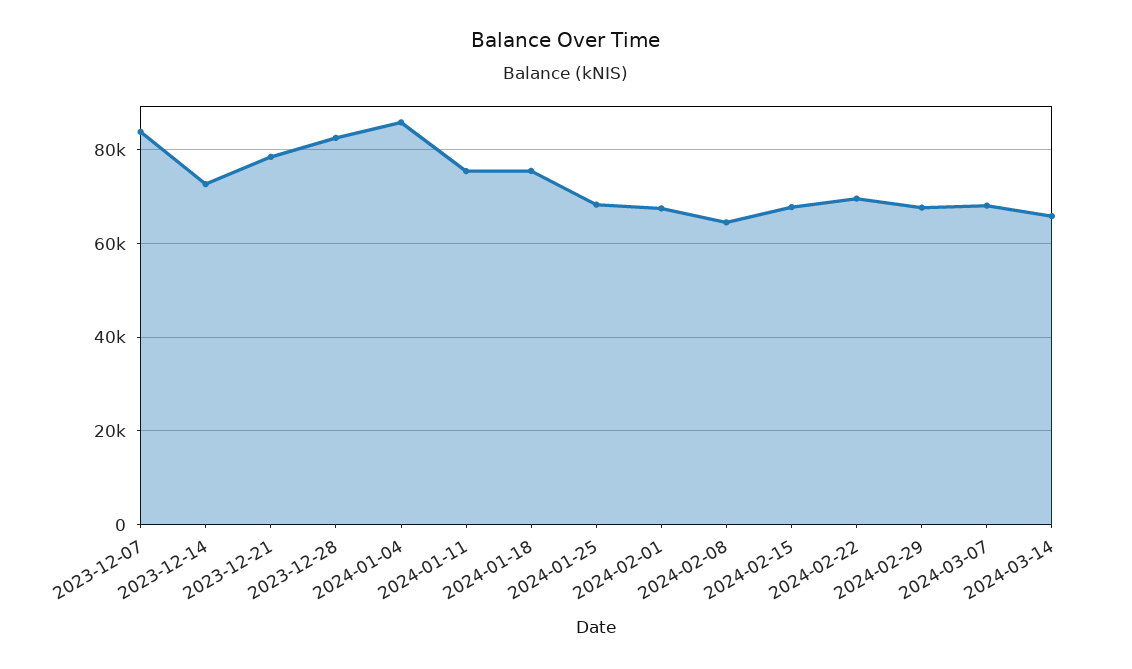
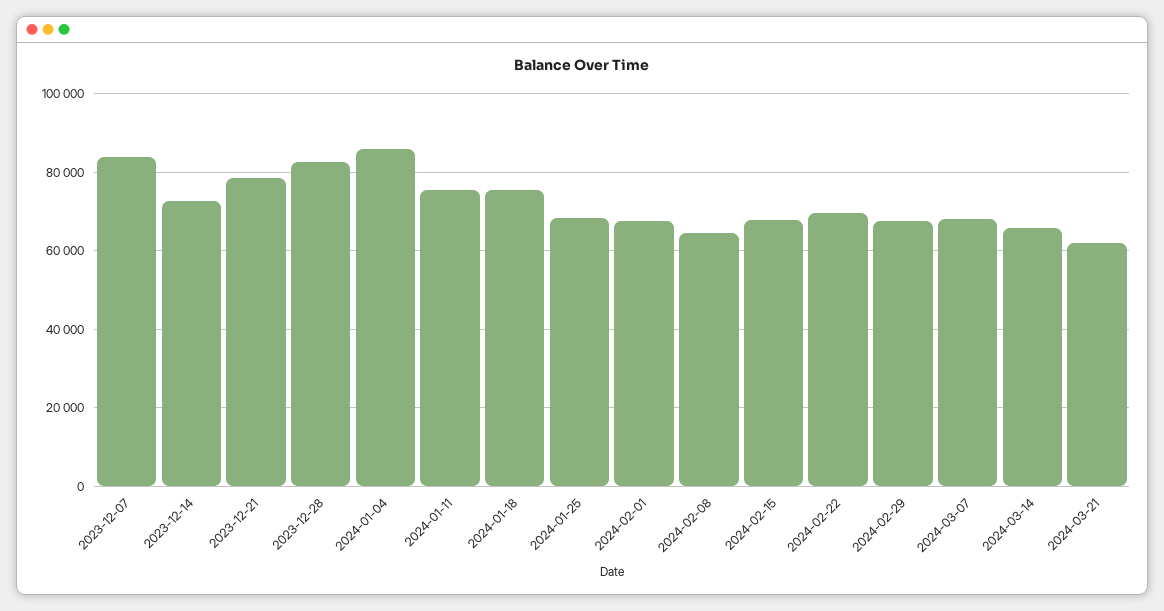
2024-03-21: none -> 62000

